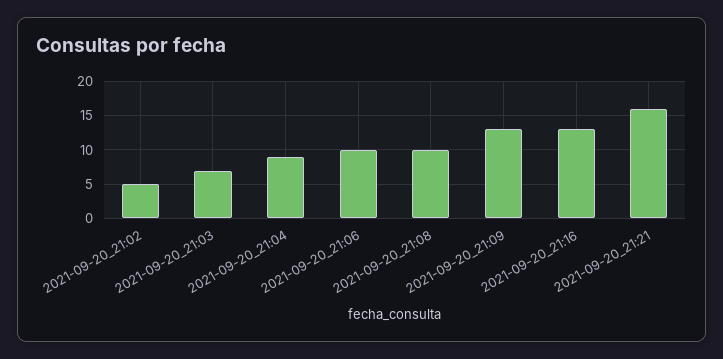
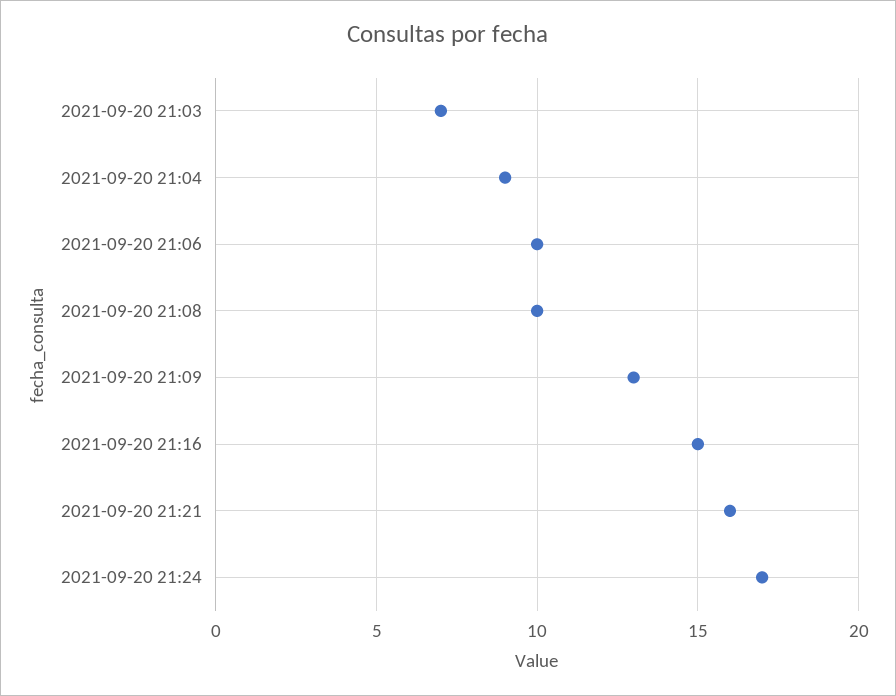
2021-09-20_21:02: 5 -> none
2021-09-20_21:16: 13 -> 15
2021-09-20 21:24: none -> 17

